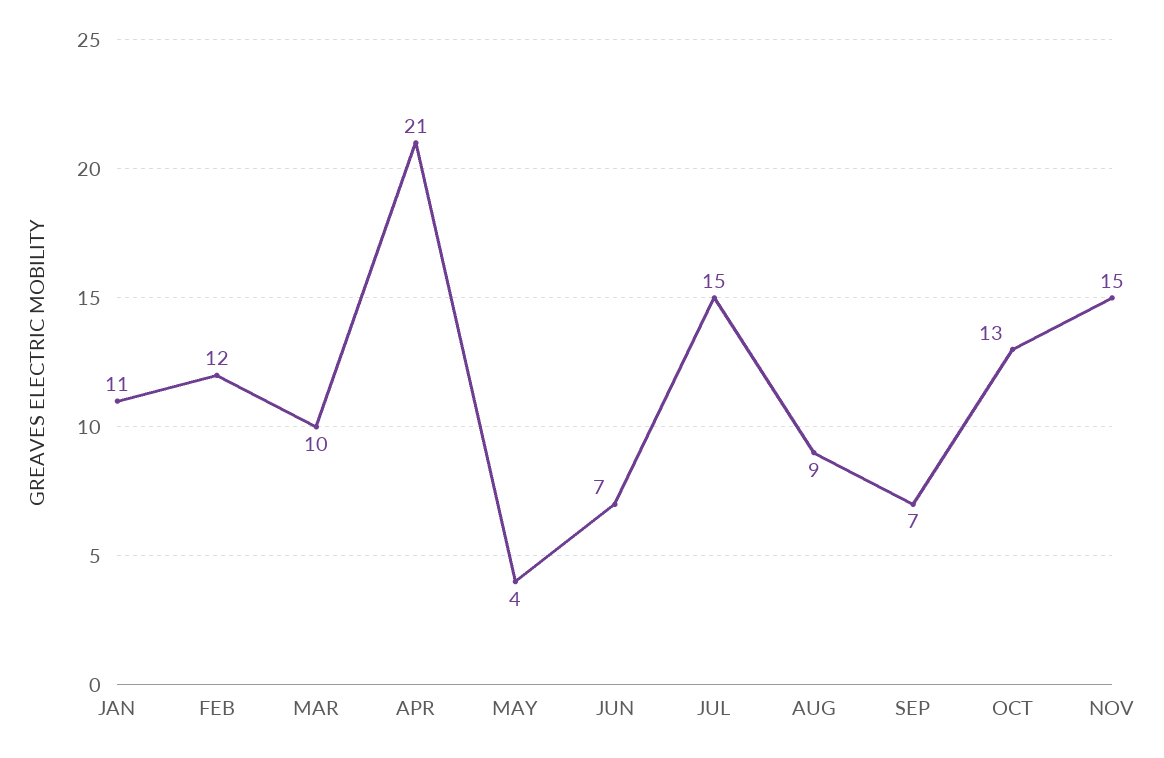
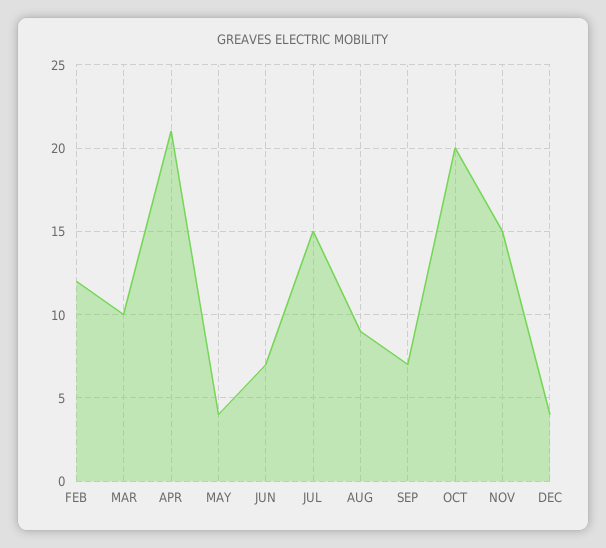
JAN: 11 -> none
OCT: 13 -> 20
DEC: none -> 4

